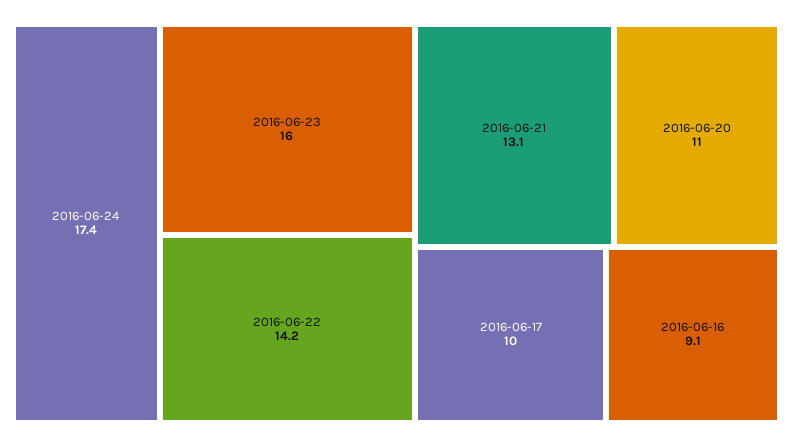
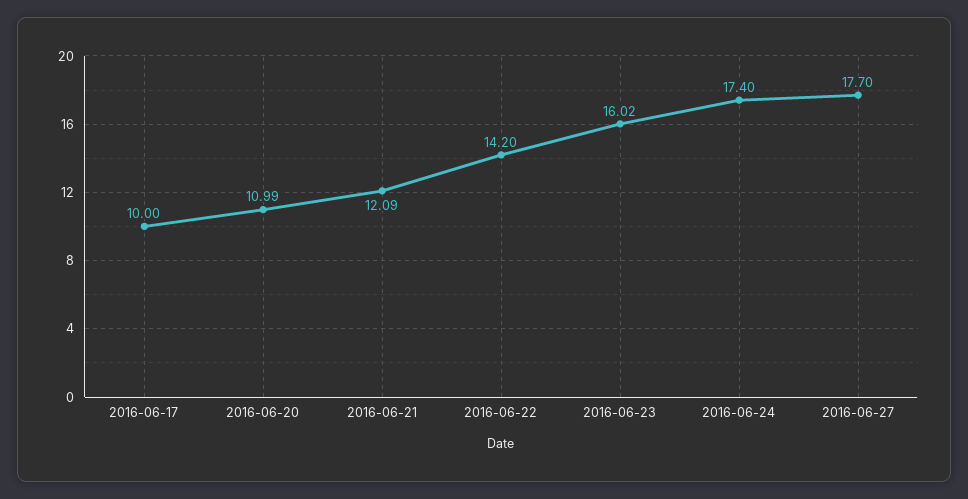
2016-06-21: 13.1 -> 12.09
2016-06-16: 9.1 -> none
2016-06-27: none -> 17.7

